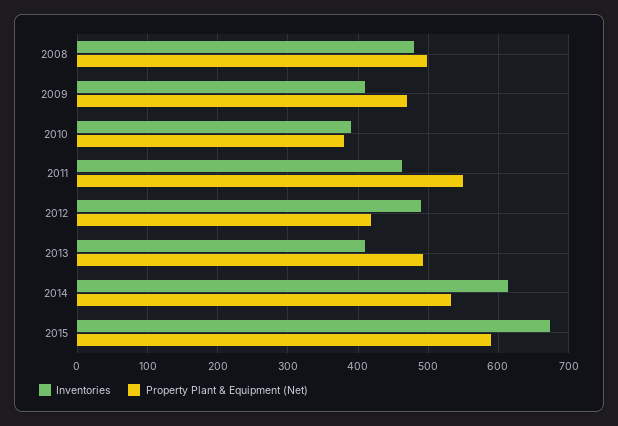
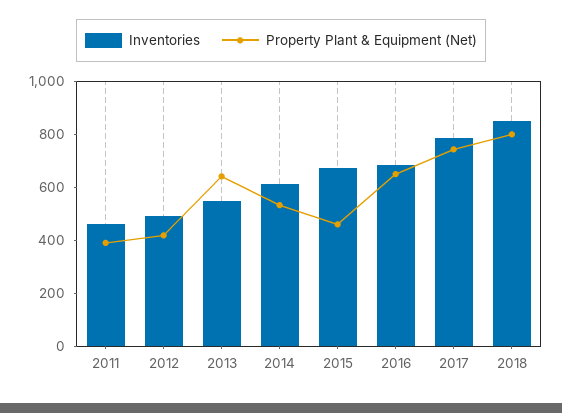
Inventories, 2008: 480 -> none
Property Plant & Equipment (Net), 2008: 500 -> none
Inventories, 2009: 410 -> none
Property Plant & Equipment (Net), 2009: 470 -> none
Inventories, 2010: 390 -> none
Property Plant & Equipment (Net), 2010: 380 -> none
Property Plant & Equipment (Net), 2011: 550 -> 400
Inventories, 2013: 410 -> 550
Property Plant & Equipment (Net), 2013: 490 -> 650
Property Plant & Equipment (Net), 2015: 590 -> 450
Inventories, 2016: none -> 700
Property Plant & Equipment (Net), 2016: none -> 650
Inventories, 2017: none -> 800
Property Plant & Equipment (Net), 2017: none -> 750
Inventories, 2018: none -> 850
Property Plant & Equipment (Net), 2018: none -> 800

